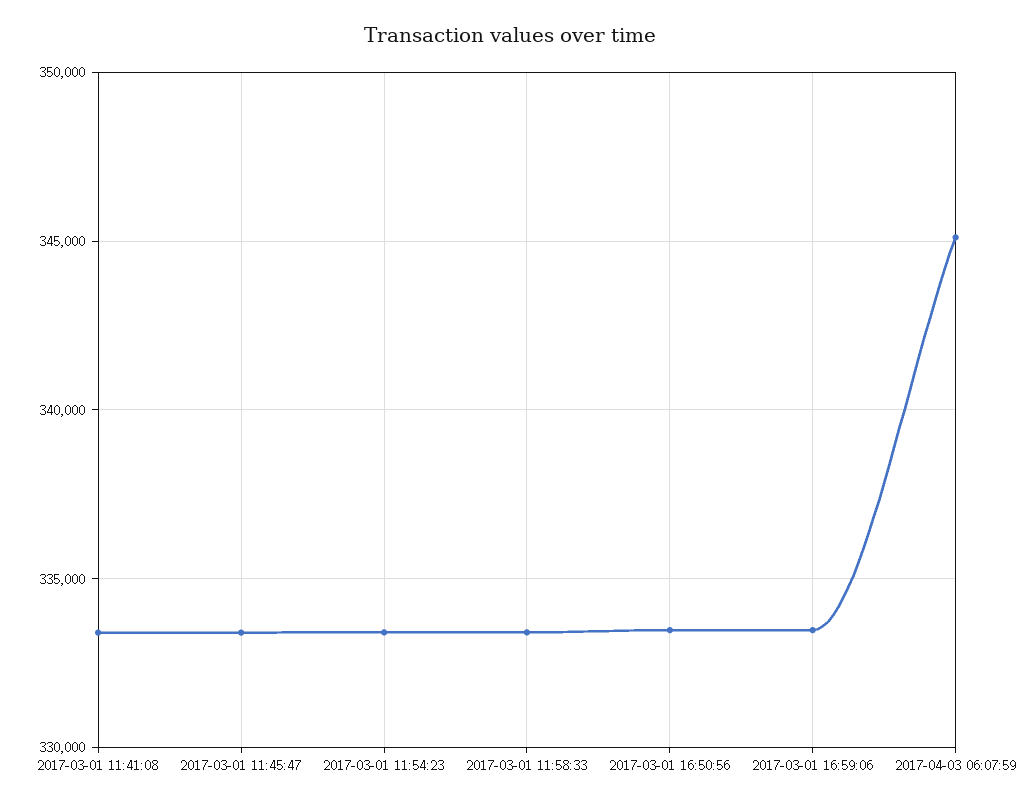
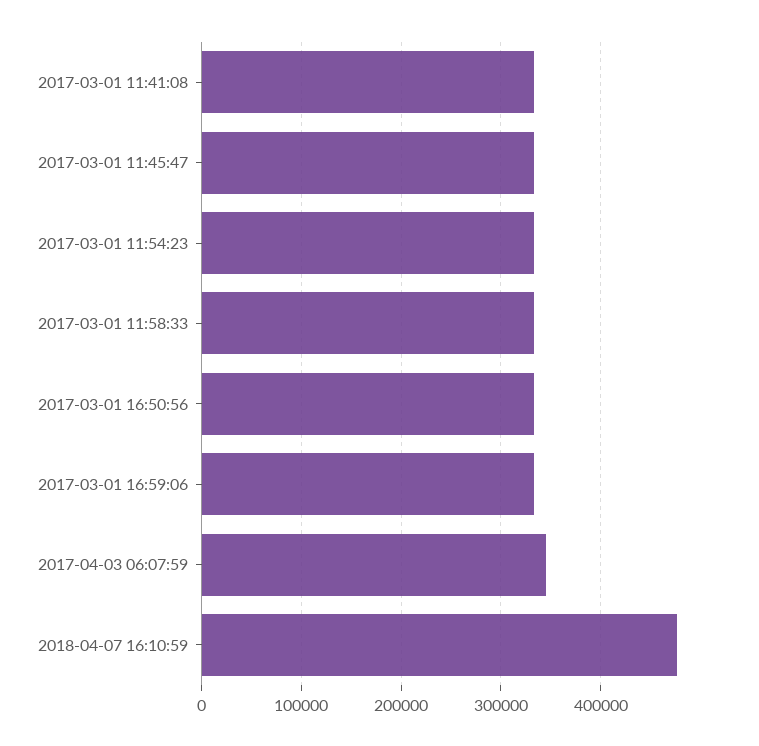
2018-04-07 16:10:59: none -> 480000

